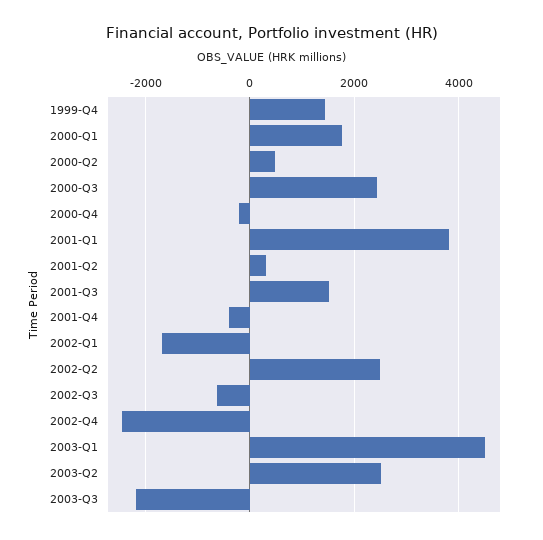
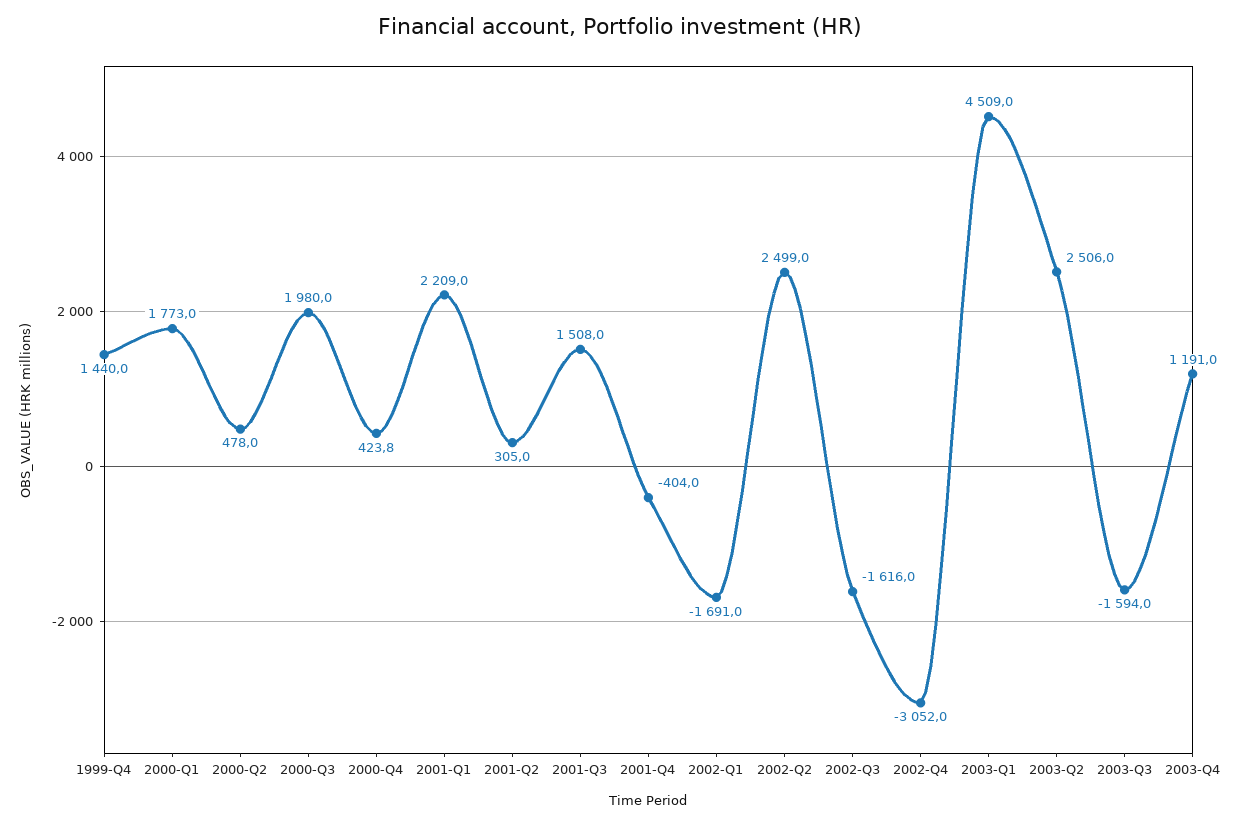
2000-Q3: 2400 -> 1980
2000-Q4: -200 -> 423.8
2001-Q1: 3800 -> 2209
2002-Q3: -600 -> -1616
2002-Q4: -2400 -> -3052
2003-Q3: -2200 -> -1594
2003-Q4: none -> 1191

